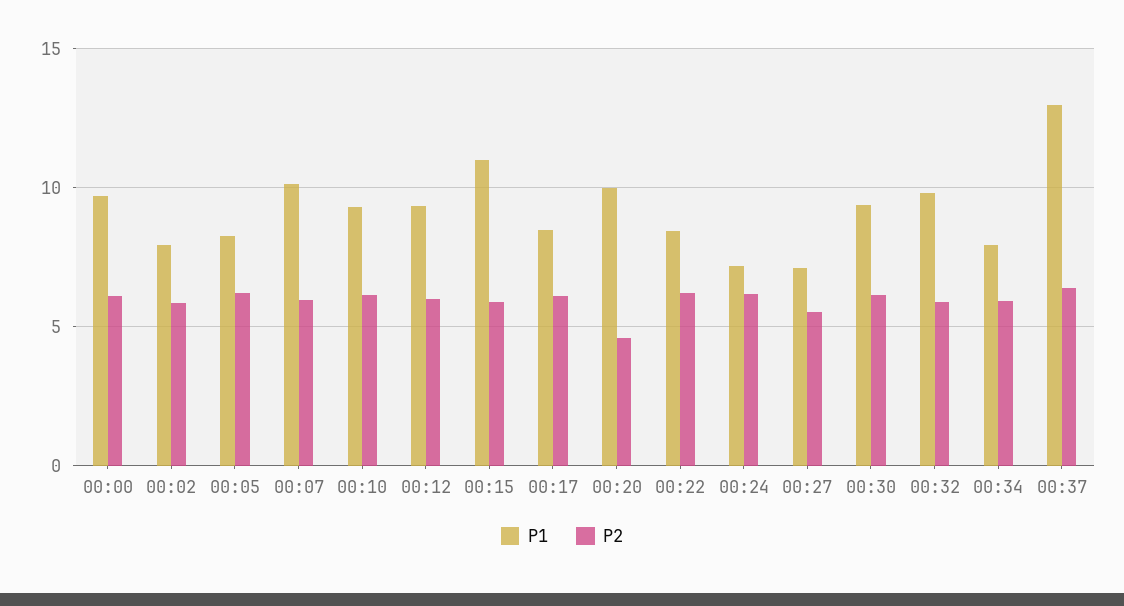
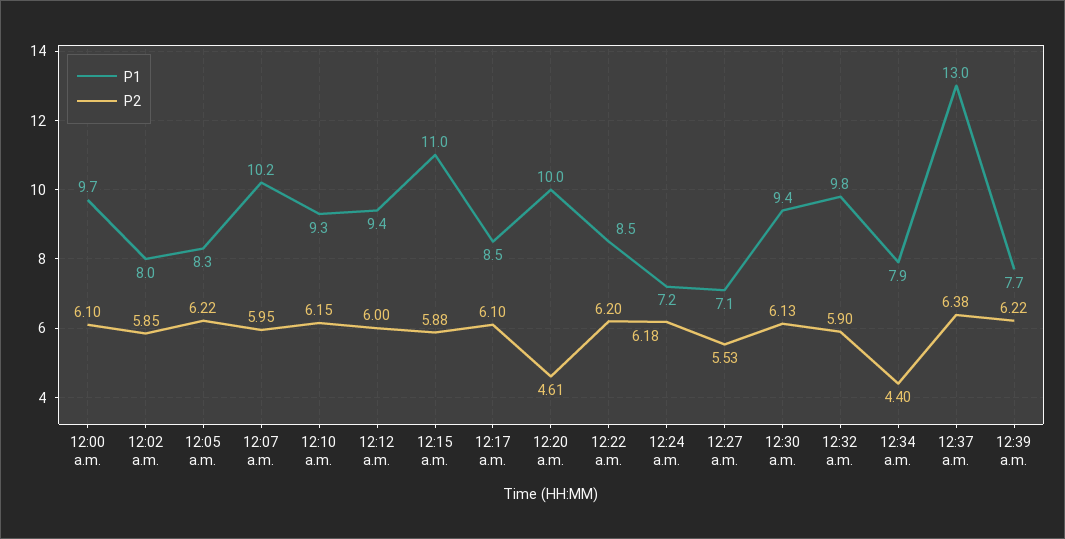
P2, 00:34: 6 -> 4.4
P1, 12:39 a.m.: none -> 7.7
P2, 12:39 a.m.: none -> 6.22

